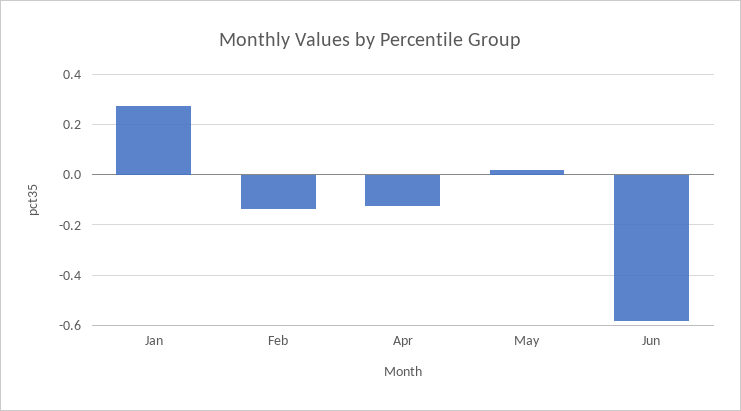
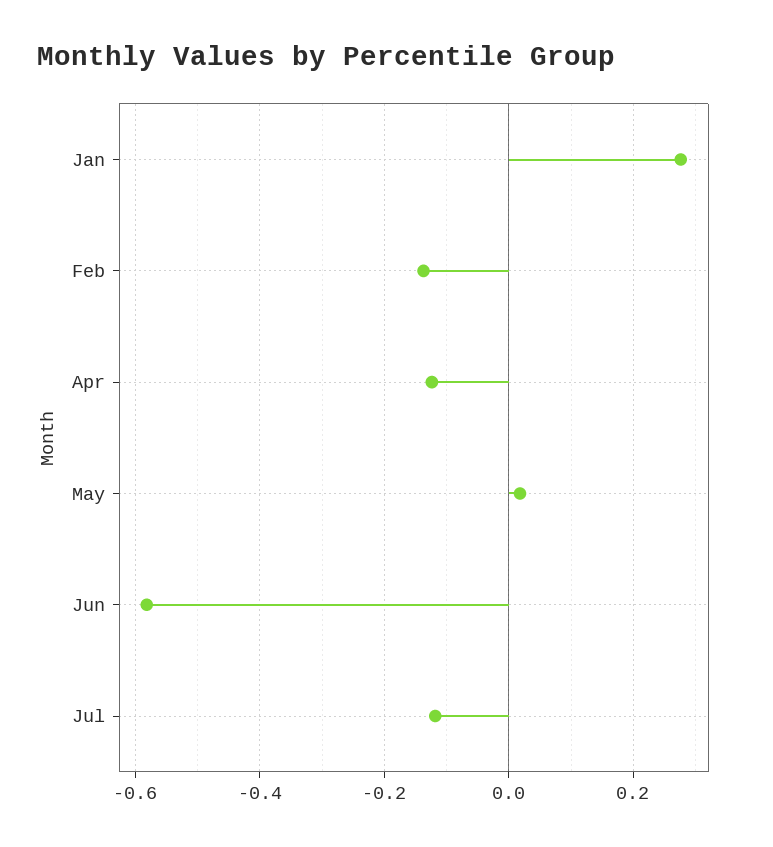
Jul: none -> -0.12

